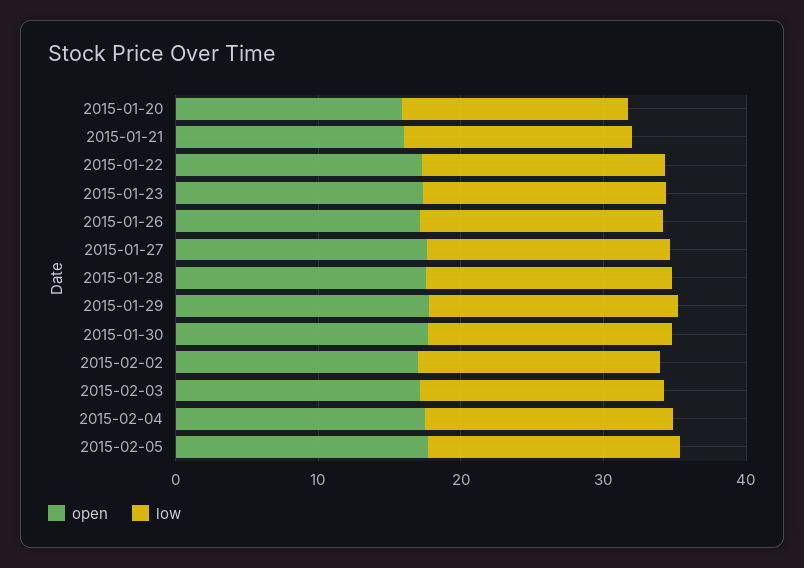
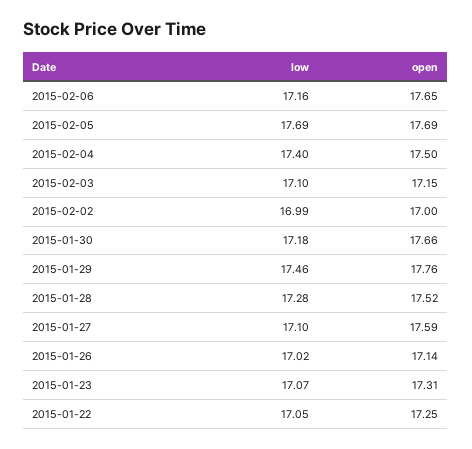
open, 2015-01-20: 16 -> none
low, 2015-01-20: 16 -> none
open, 2015-01-21: 16 -> none
low, 2015-01-21: 16 -> none
low, 2015-02-06: none -> 17.16
open, 2015-02-06: none -> 17.65

